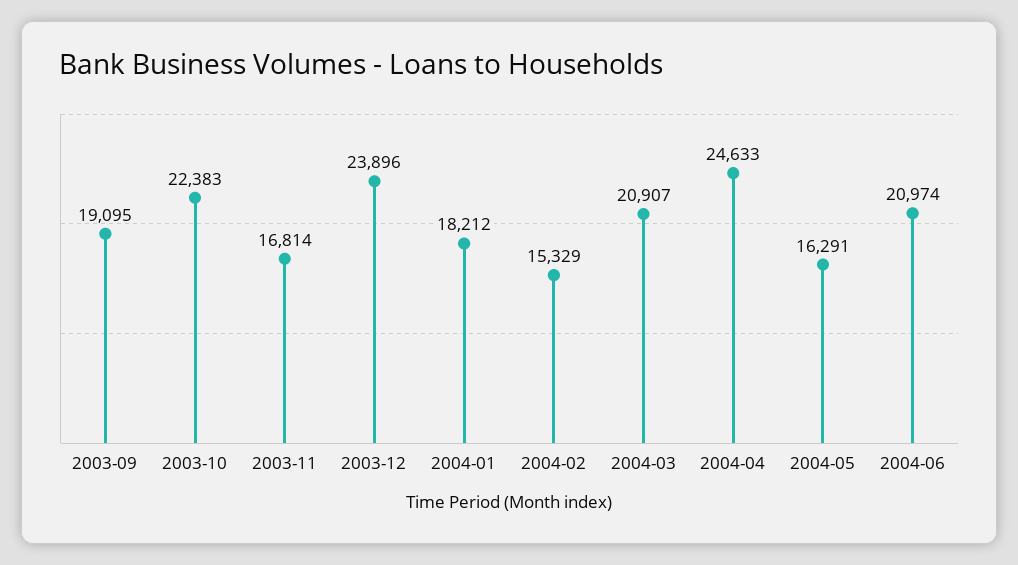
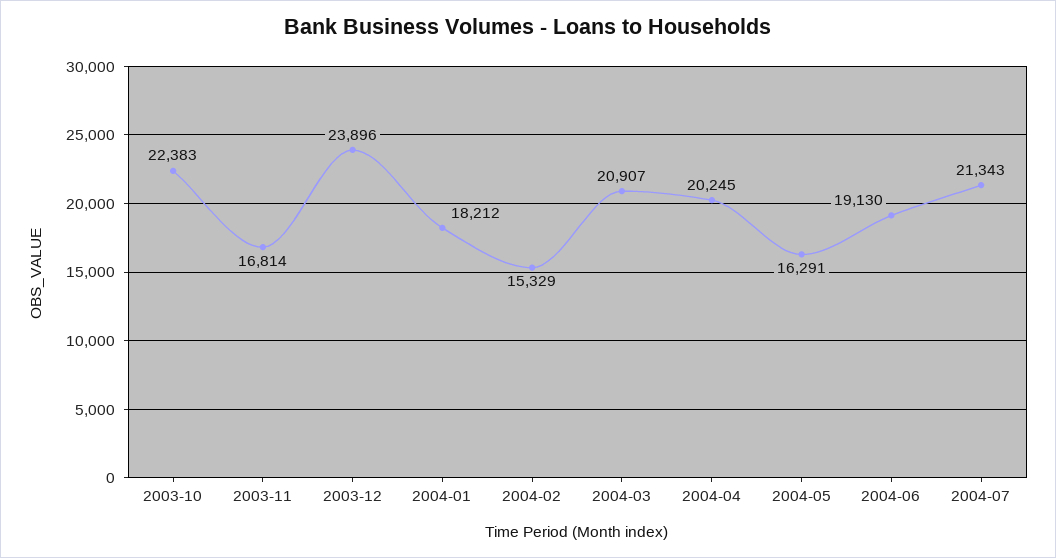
2003-09: 19095 -> none
2004-04: 24633 -> 20245
2004-06: 20974 -> 19130
2004-07: none -> 21343

